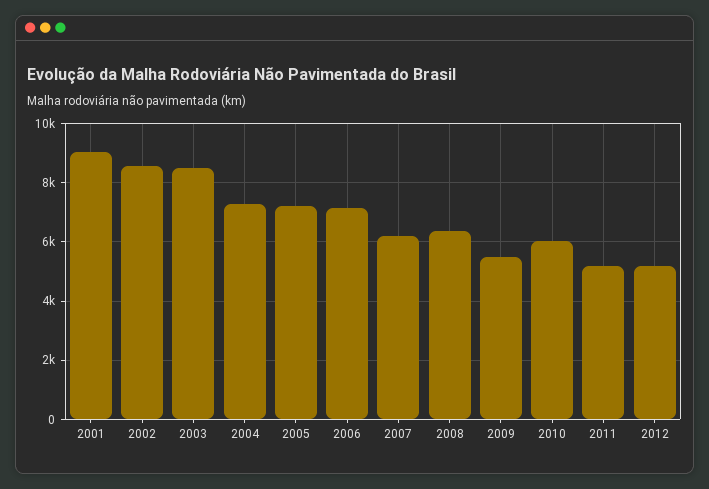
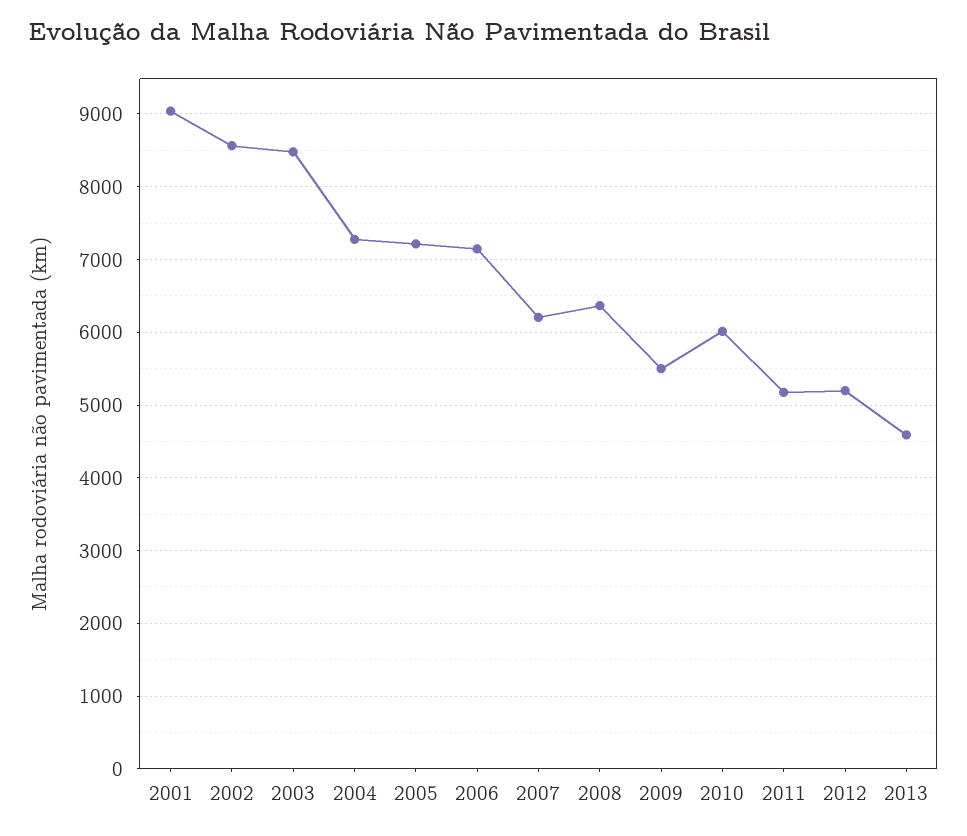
2013: none -> 4600

